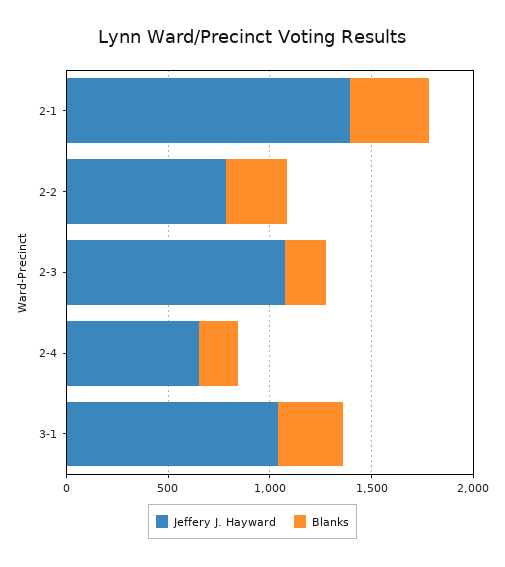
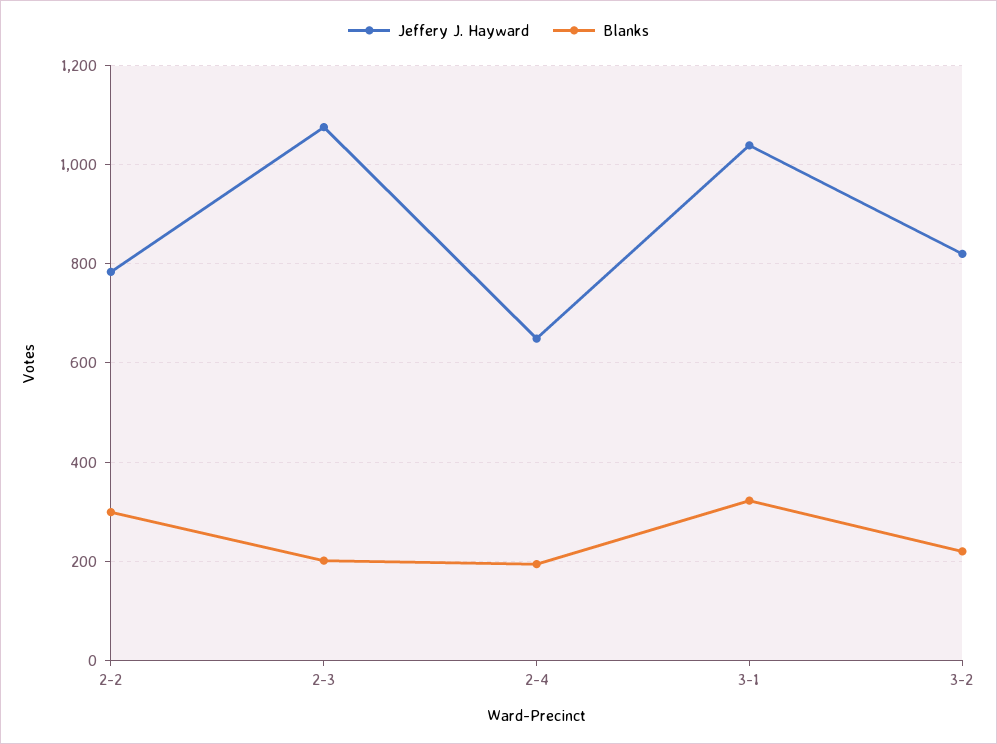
Jeffery J. Hayward, 2-1: 1400 -> none
Blanks, 2-1: 400 -> none
Jeffery J. Hayward, 3-2: none -> 820
Blanks, 3-2: none -> 220

